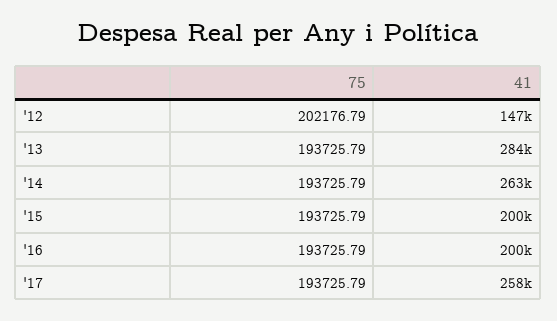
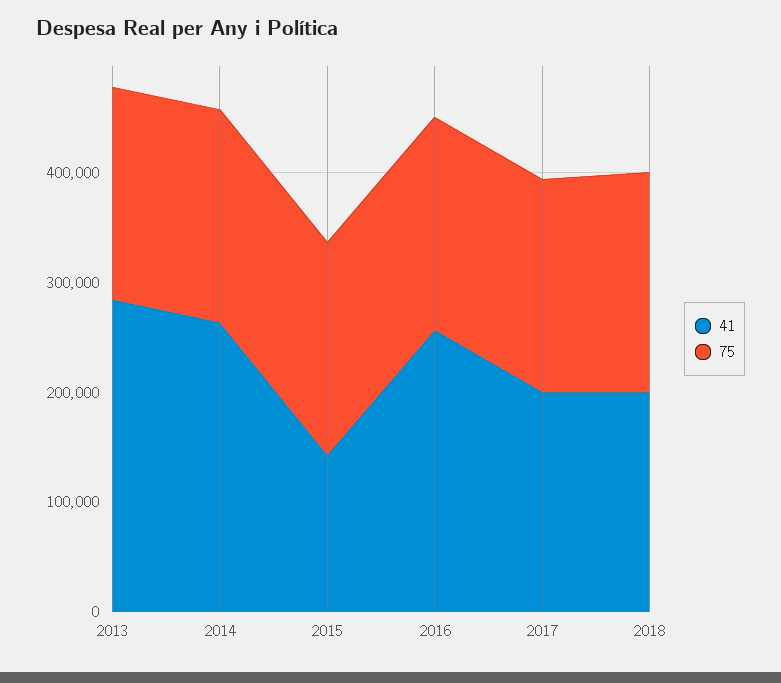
75, '12: 202176.79 -> none
41, '12: 147000 -> none
41, '15: 200000 -> 140000
41, '16: 200000 -> 260000
41, '17: 258000 -> 200000
41, 2018: none -> 200000
75, 2018: none -> 200000

